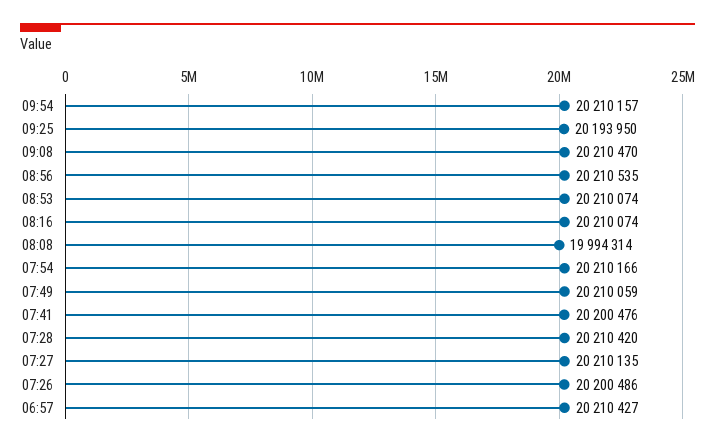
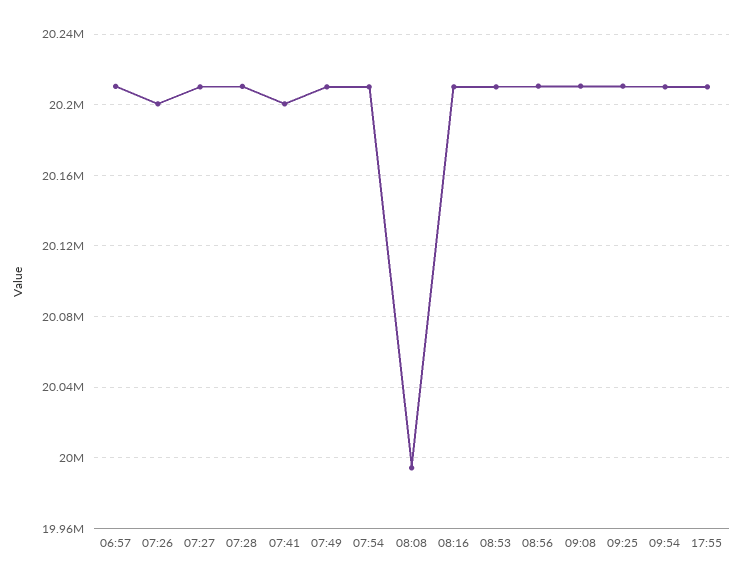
09:25: 20193950 -> 20210000
17:55: none -> 20210000

